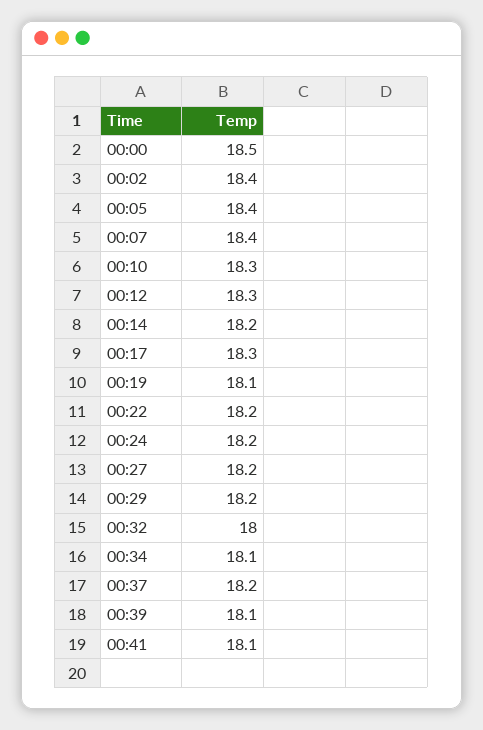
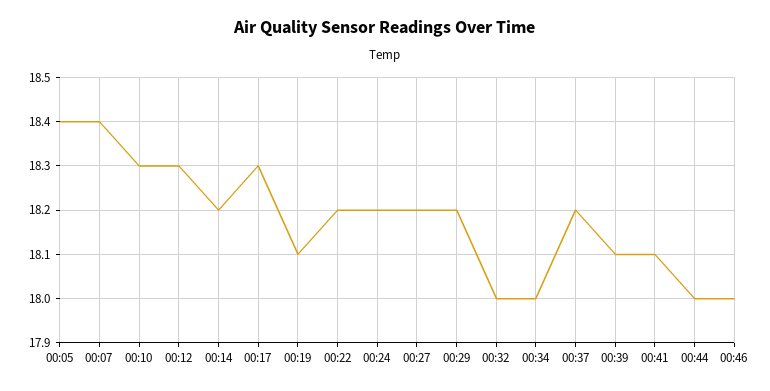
00:00: 18.5 -> none
00:02: 18.4 -> none
00:34: 18.1 -> 18
00:44: none -> 18
00:46: none -> 18

